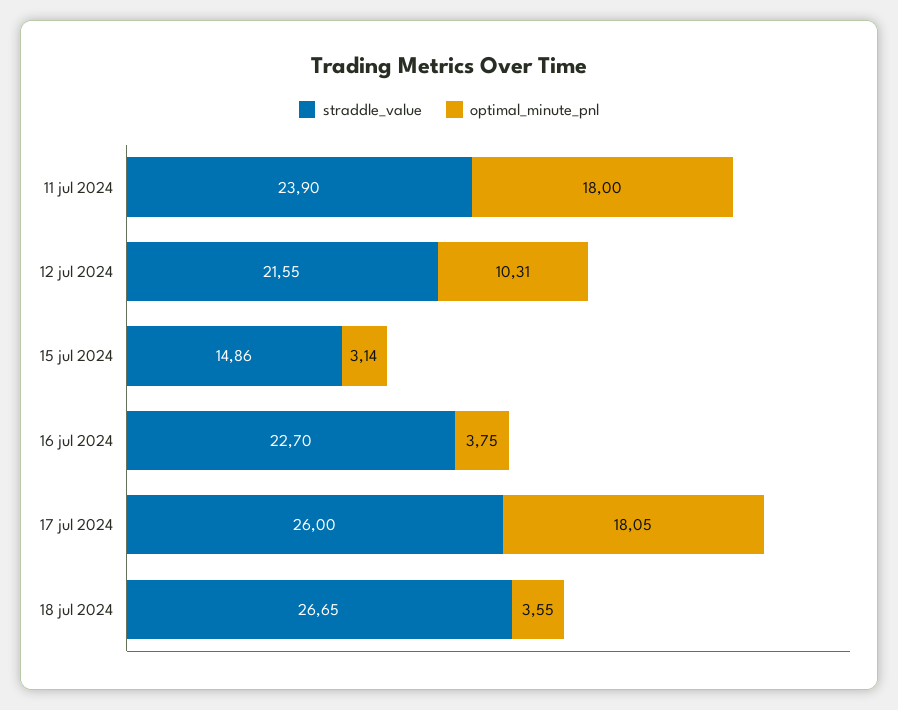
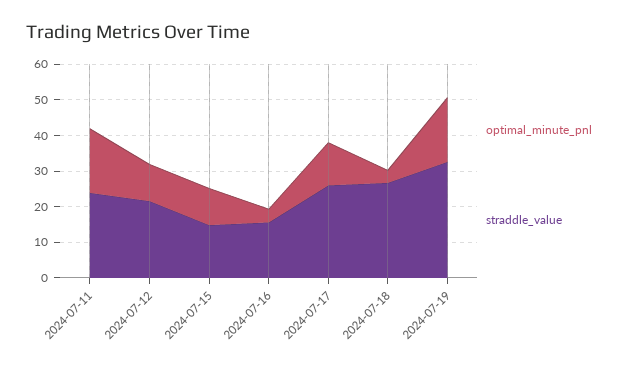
optimal_minute_pnl, 15 jul 2024: 3.14 -> 10
straddle_value, 16 jul 2024: 22.7 -> 15
optimal_minute_pnl, 17 jul 2024: 18.05 -> 12.5
optimal_minute_pnl, 2024-07-19: none -> 17.5
straddle_value, 2024-07-19: none -> 32.5

